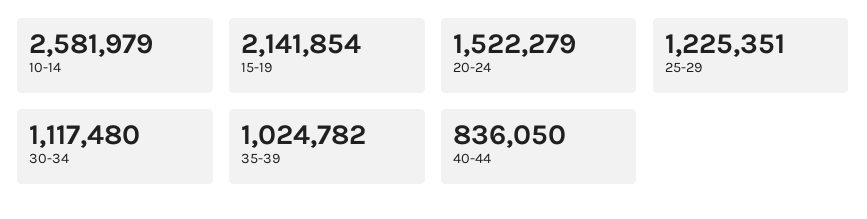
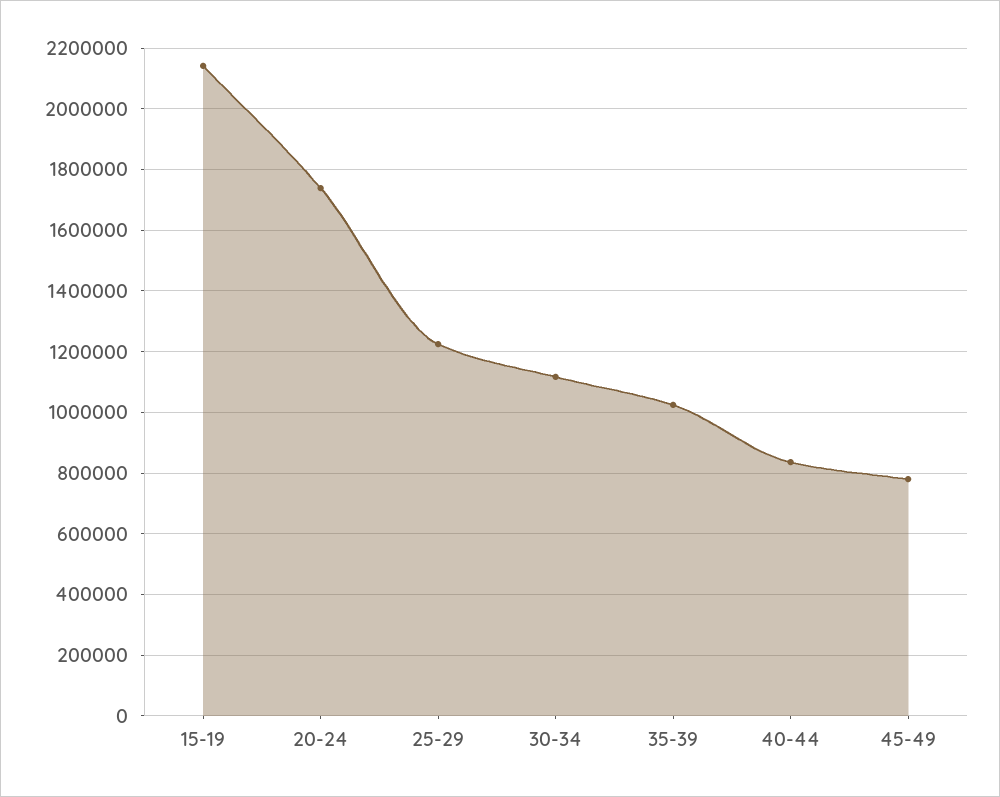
10-14: 2581979 -> none
20-24: 1522279 -> 1740000
45-49: none -> 780000

